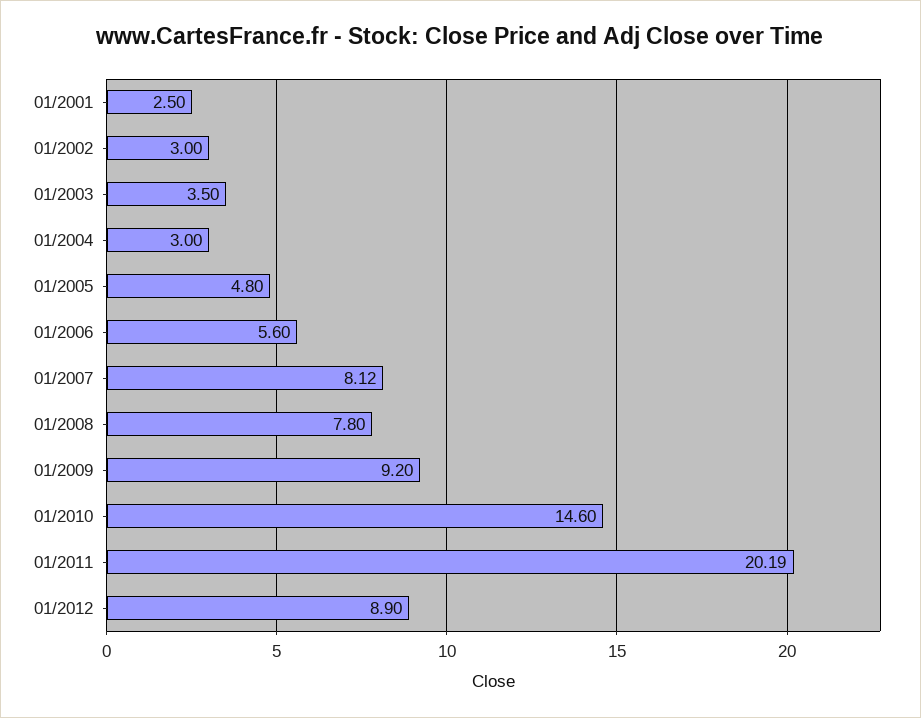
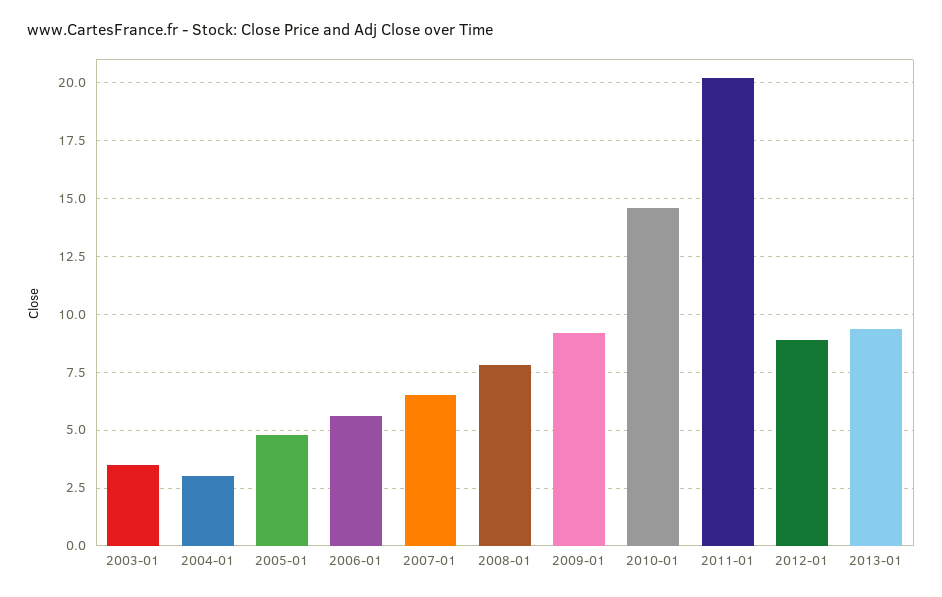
01/2001: 2.5 -> none
01/2002: 3 -> none
01/2007: 8.12 -> 6.5
2013-01: none -> 9.5

